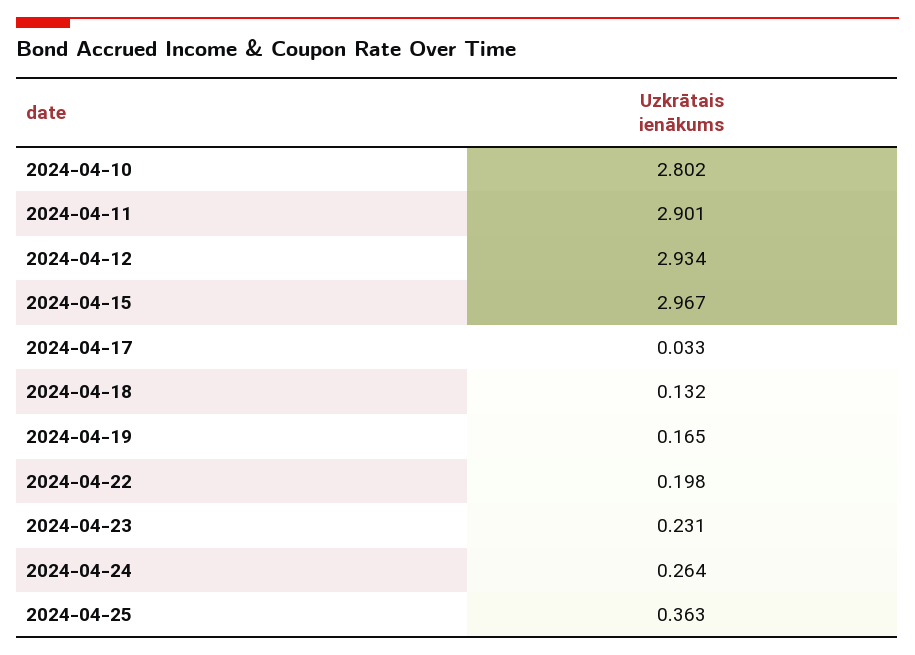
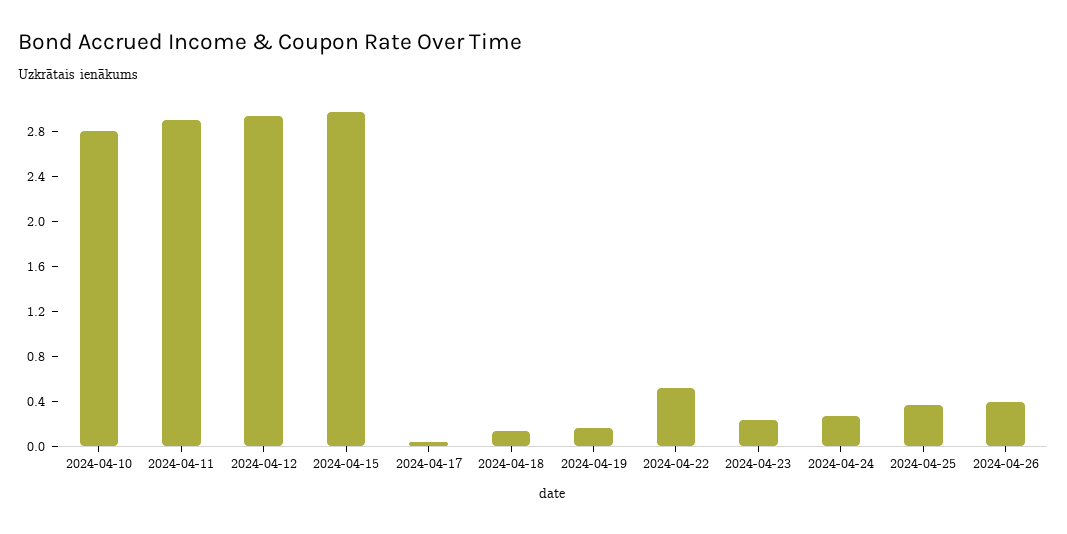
2024-04-22: 0.198 -> 0.5
2024-04-26: none -> 0.4

